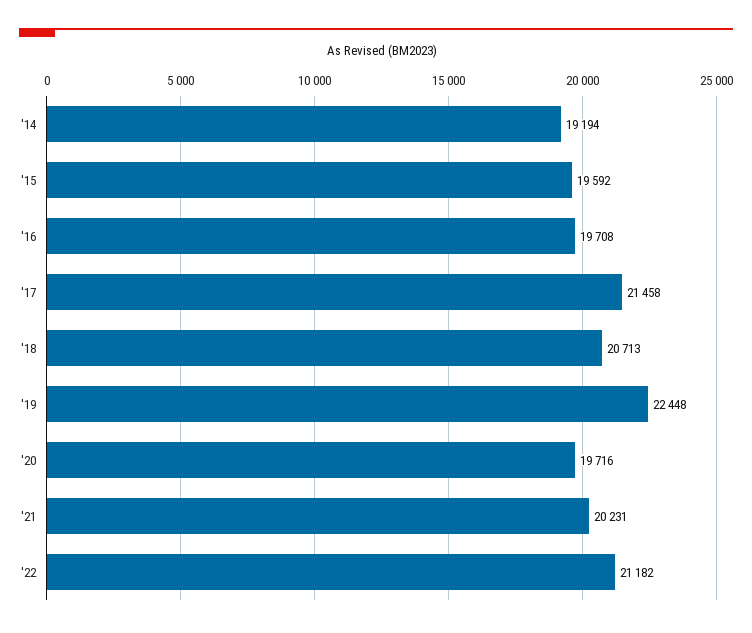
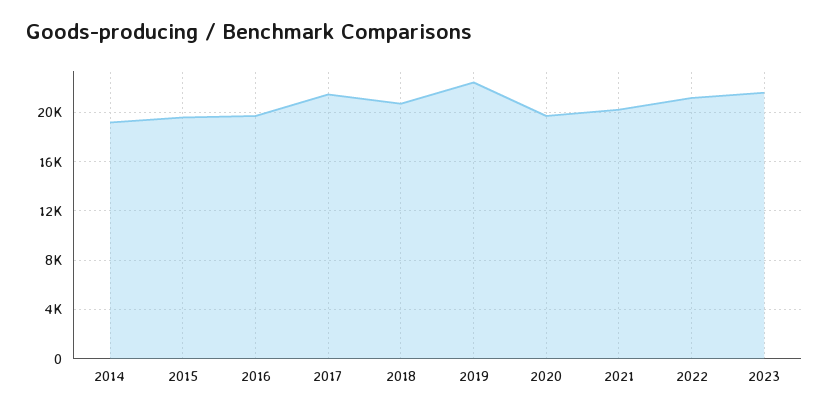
2023: none -> 21500

